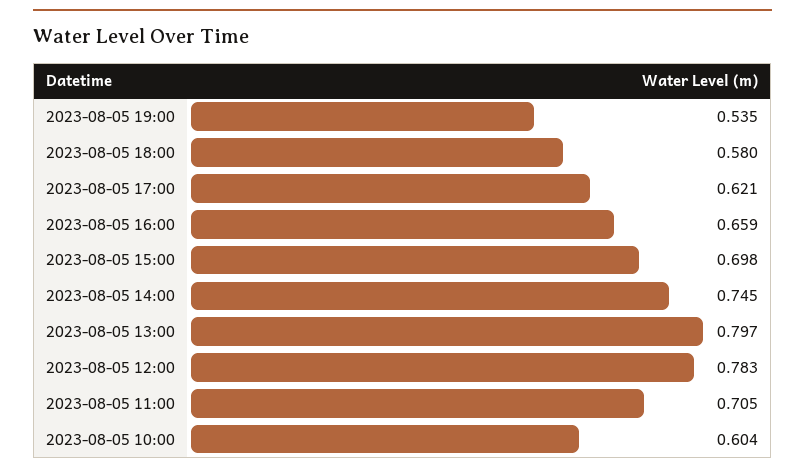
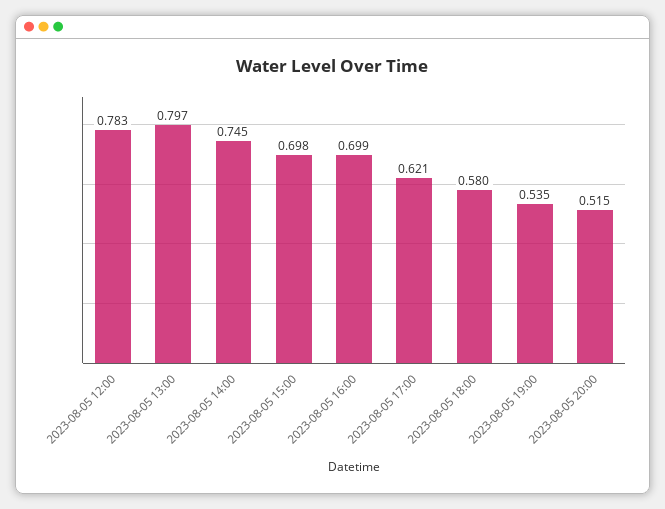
2023-08-05 16:00: 0.659 -> 0.699
2023-08-05 11:00: 0.705 -> none
2023-08-05 10:00: 0.604 -> none
2023-08-05 20:00: none -> 0.515

